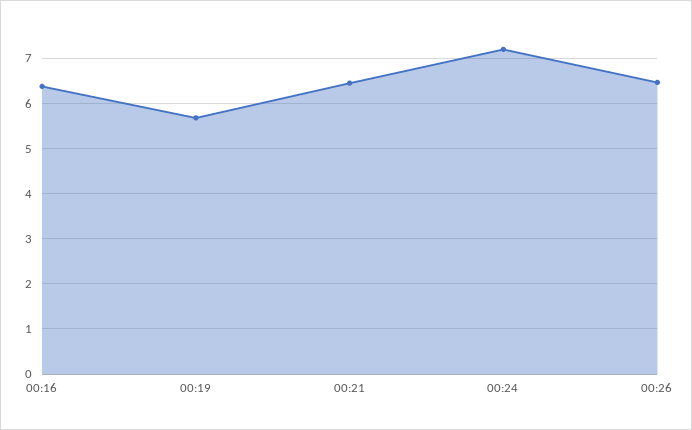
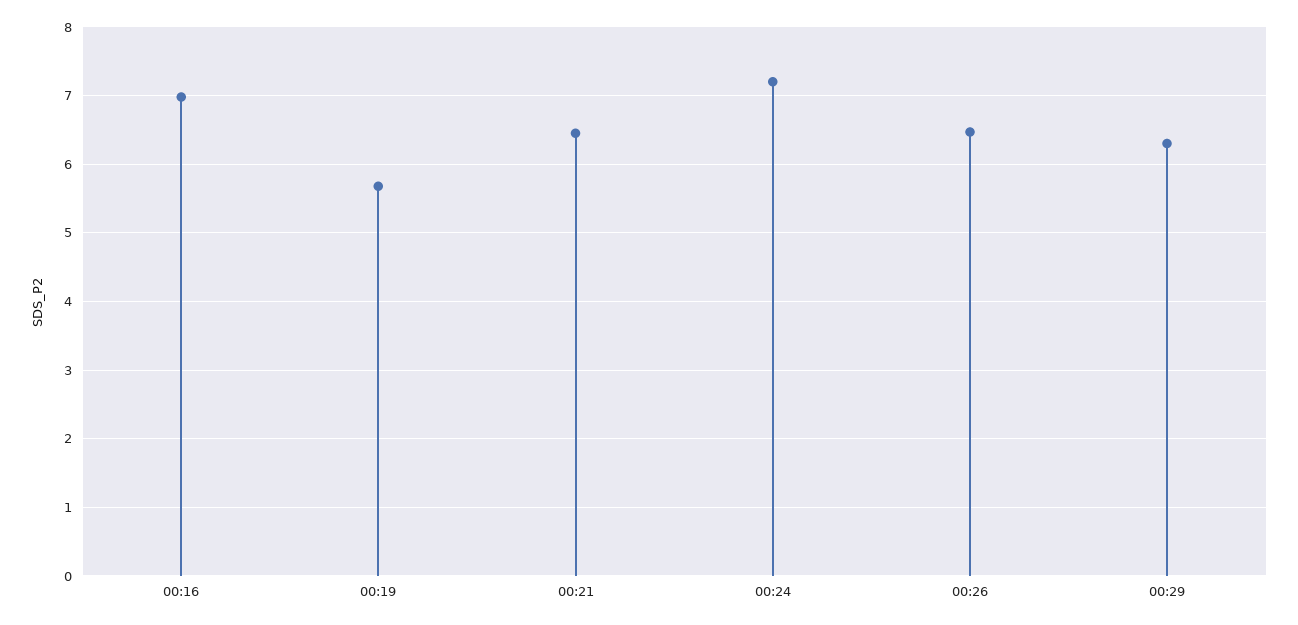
00:16: 6.4 -> 7
00:29: none -> 6.3

